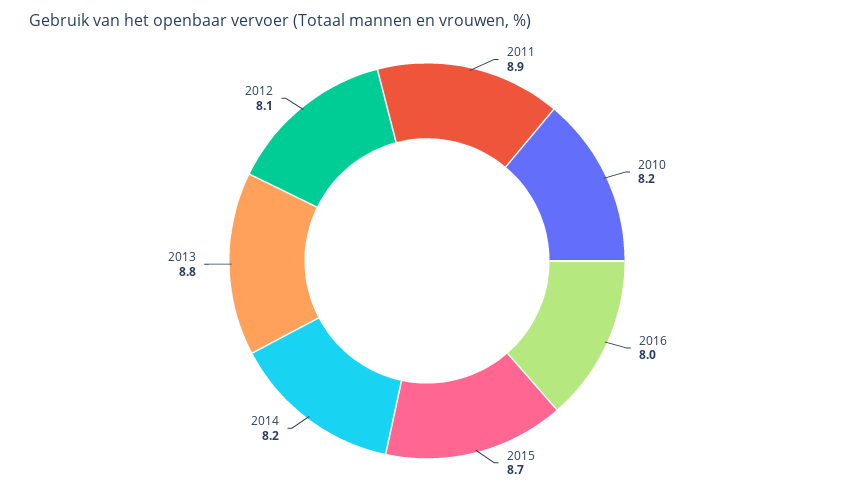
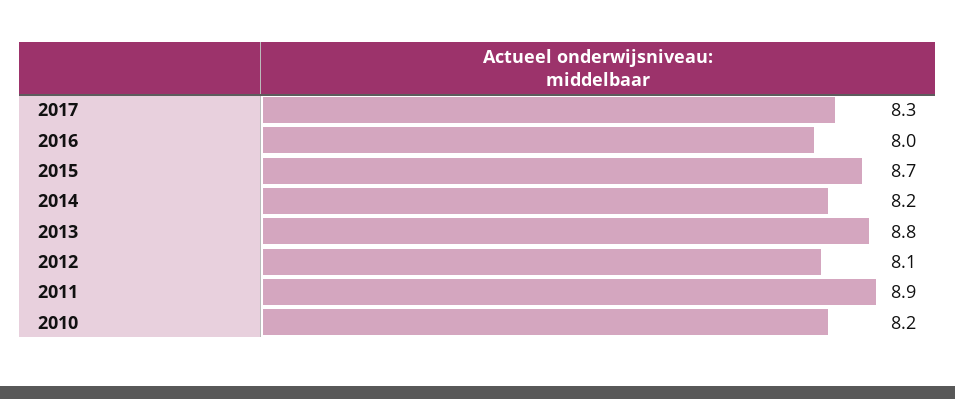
2017: none -> 8.3

